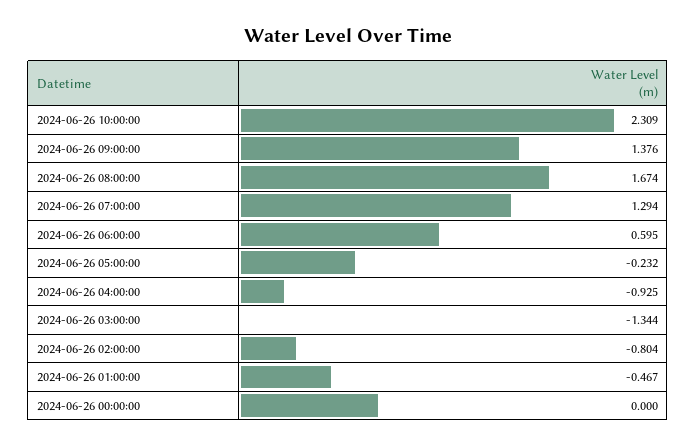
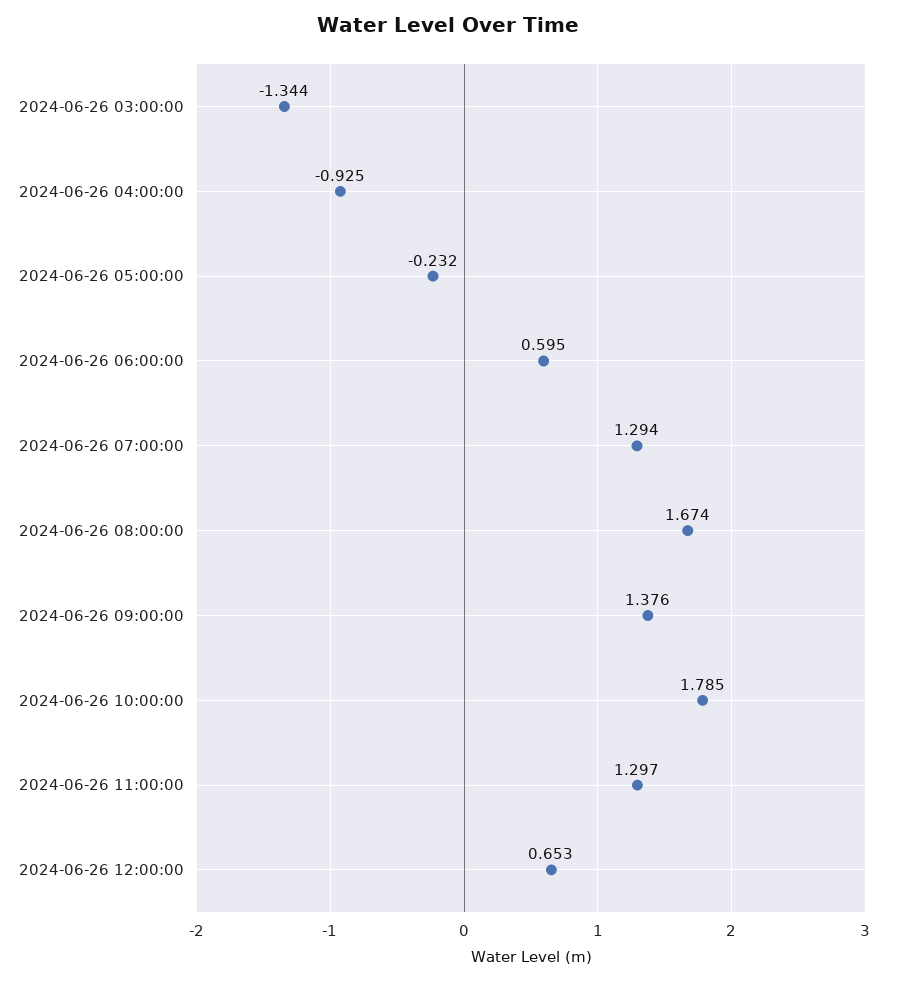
2024-06-26 10:00:00: 2.309 -> 1.785
2024-06-26 02:00:00: -0.804 -> none
2024-06-26 01:00:00: -0.467 -> none
2024-06-26 00:00:00: 0 -> none
2024-06-26 11:00:00: none -> 1.297
2024-06-26 12:00:00: none -> 0.653

